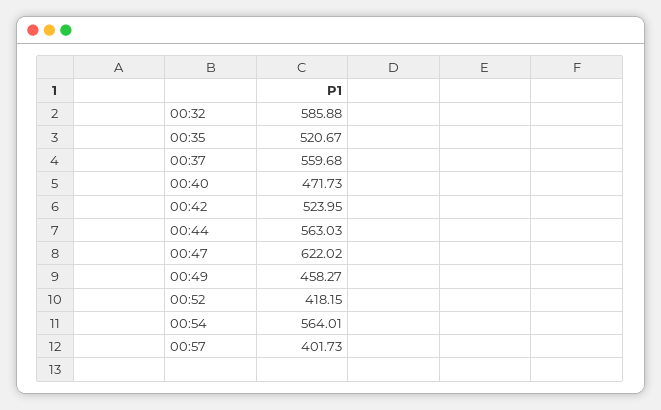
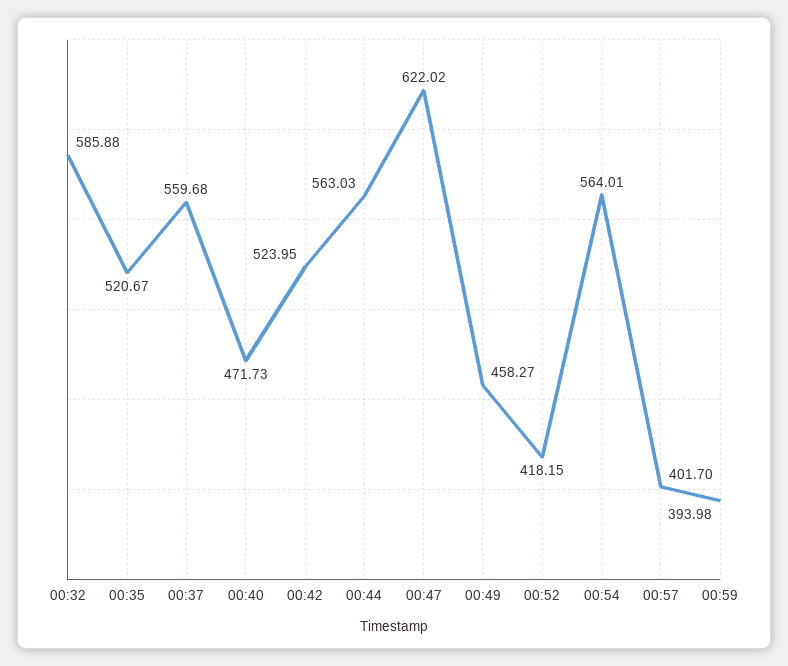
00:57: 401.73 -> 401.7
00:59: none -> 393.98

